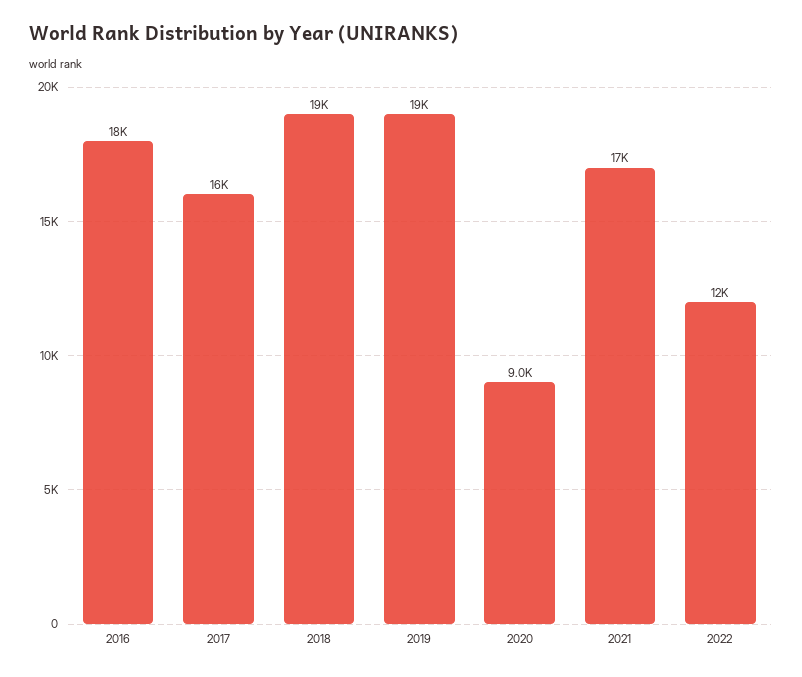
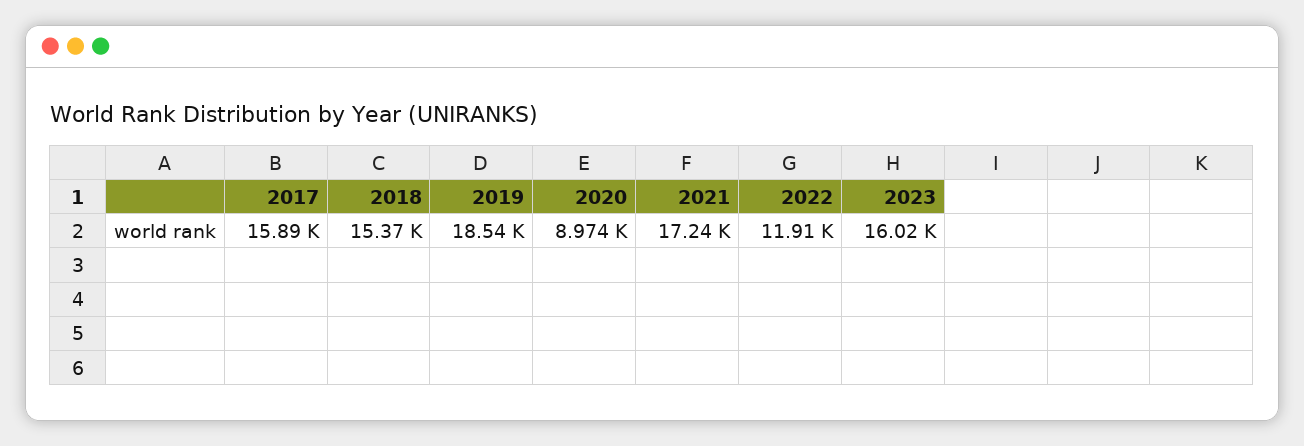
2016: 18000 -> none
2018: 19000 -> 15370
2023: none -> 16020

